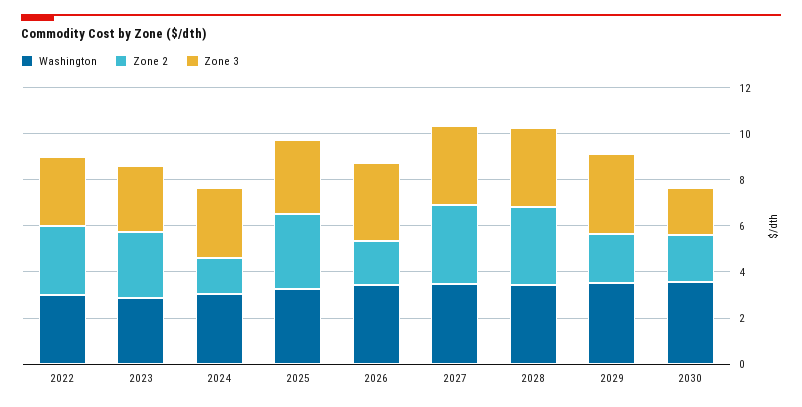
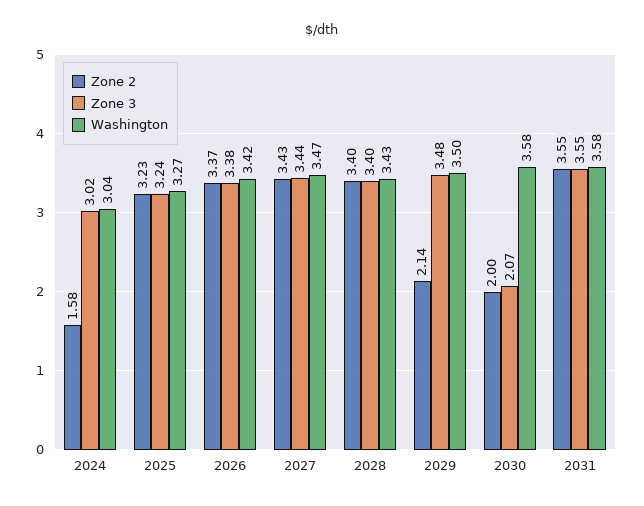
Washington, 2022: 3 -> none
Zone 2, 2022: 3 -> none
Zone 3, 2022: 3 -> none
Washington, 2023: 3 -> none
Zone 2, 2023: 3 -> none
Zone 3, 2023: 3 -> none
Zone 2, 2026: 2 -> 3.37
Zone 2, 2031: none -> 3.55
Zone 3, 2031: none -> 3.55
Washington, 2031: none -> 3.58

